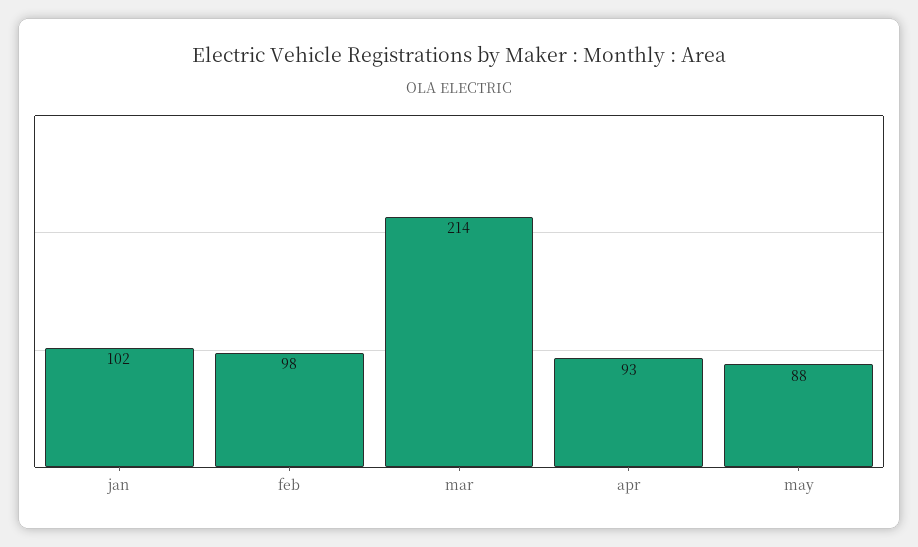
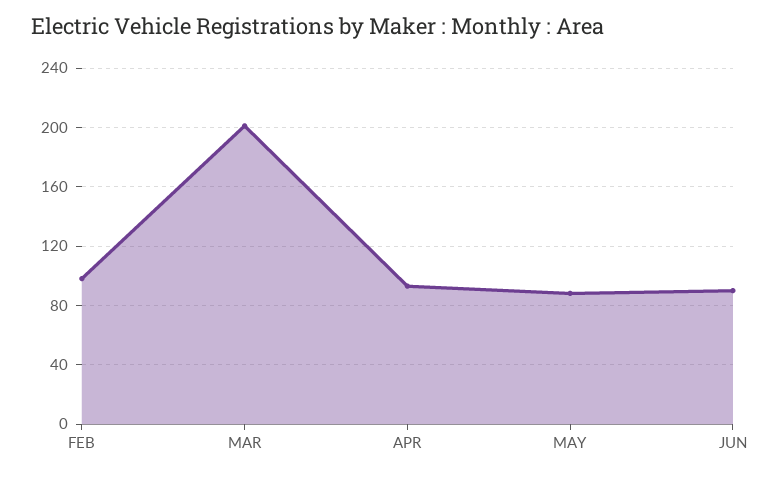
jan: 102 -> none
mar: 214 -> 200
JUN: none -> 90

